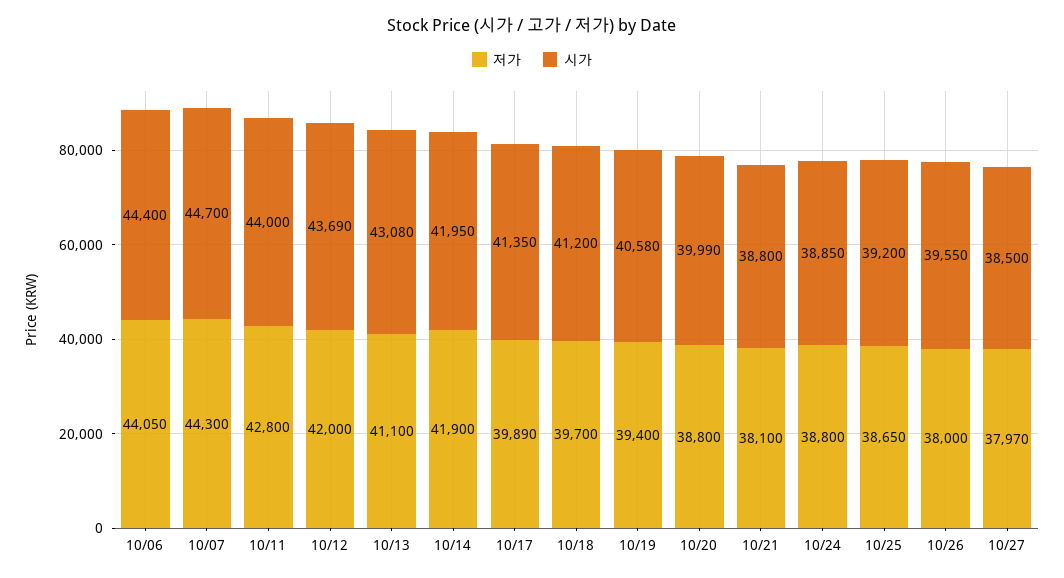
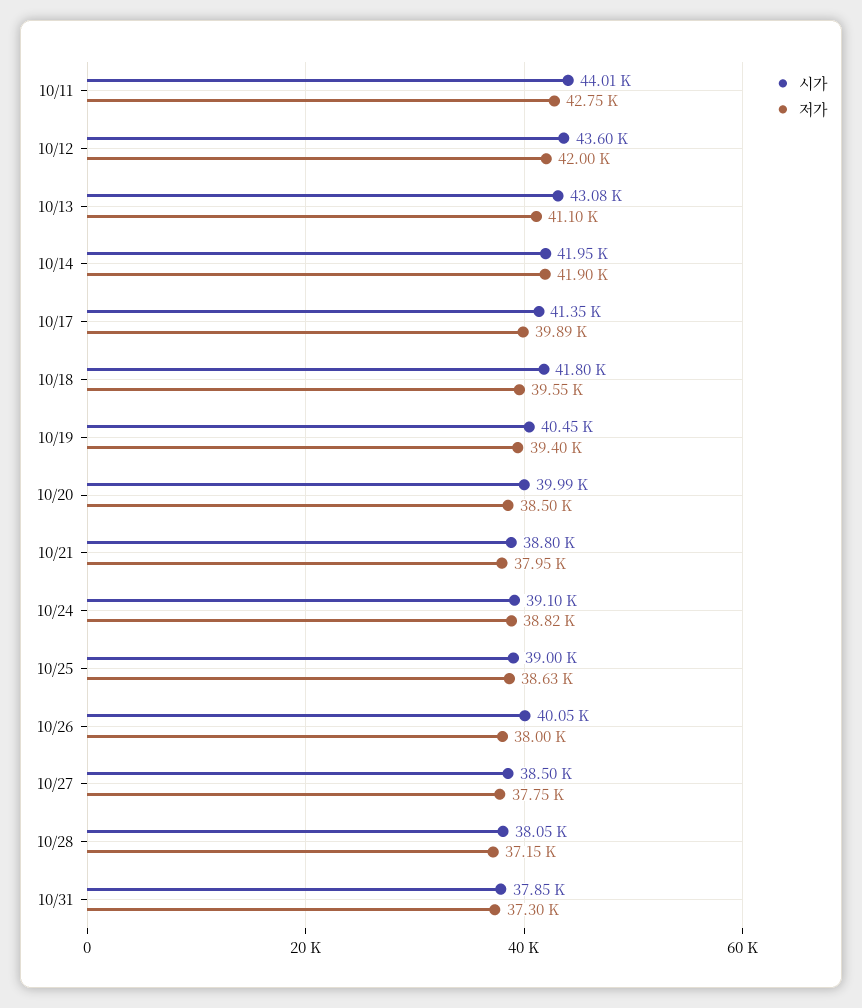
저가, 10/06: 44050 -> none
시가, 10/06: 44400 -> none
저가, 10/07: 44300 -> none
시가, 10/07: 44700 -> none
저가, 10/11: 42800 -> 42750
시가, 10/11: 44000 -> 44010
시가, 10/12: 43690 -> 43600
저가, 10/18: 39700 -> 39550
시가, 10/18: 41200 -> 41800
시가, 10/19: 40580 -> 40450
저가, 10/20: 38800 -> 38500
저가, 10/21: 38100 -> 37950
저가, 10/24: 38800 -> 38820
시가, 10/24: 38850 -> 39100
저가, 10/25: 38650 -> 38630
시가, 10/25: 39200 -> 39000
시가, 10/26: 39550 -> 40050
저가, 10/27: 37970 -> 37750
시가, 10/28: none -> 38050
저가, 10/28: none -> 37150
시가, 10/31: none -> 37850
저가, 10/31: none -> 37300

